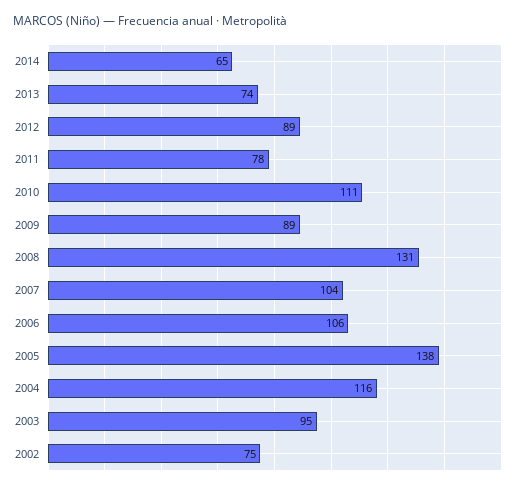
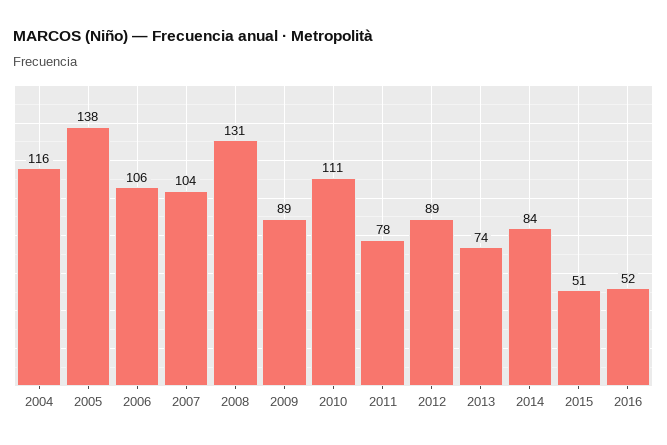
2014: 65 -> 84
2003: 95 -> none
2002: 75 -> none
2015: none -> 51
2016: none -> 52

